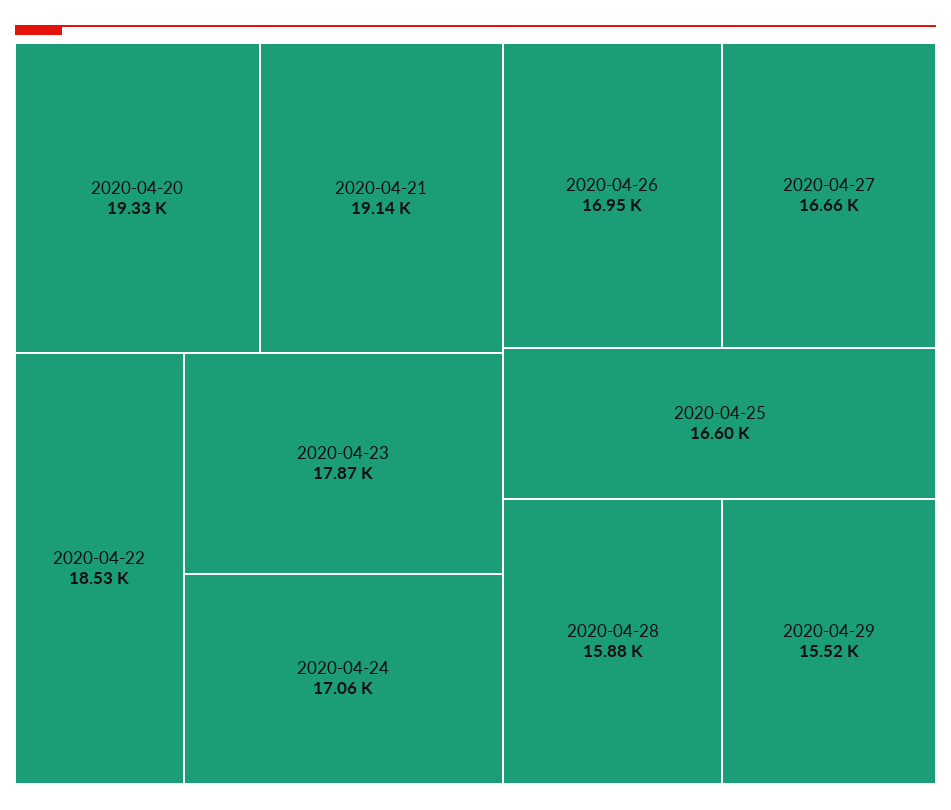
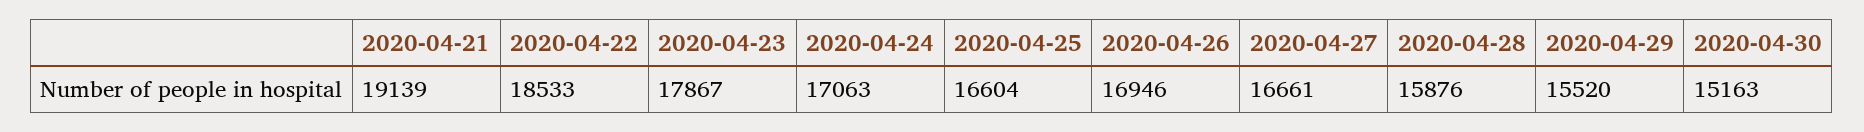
2020-04-20: 19330 -> none
2020-04-30: none -> 15163

